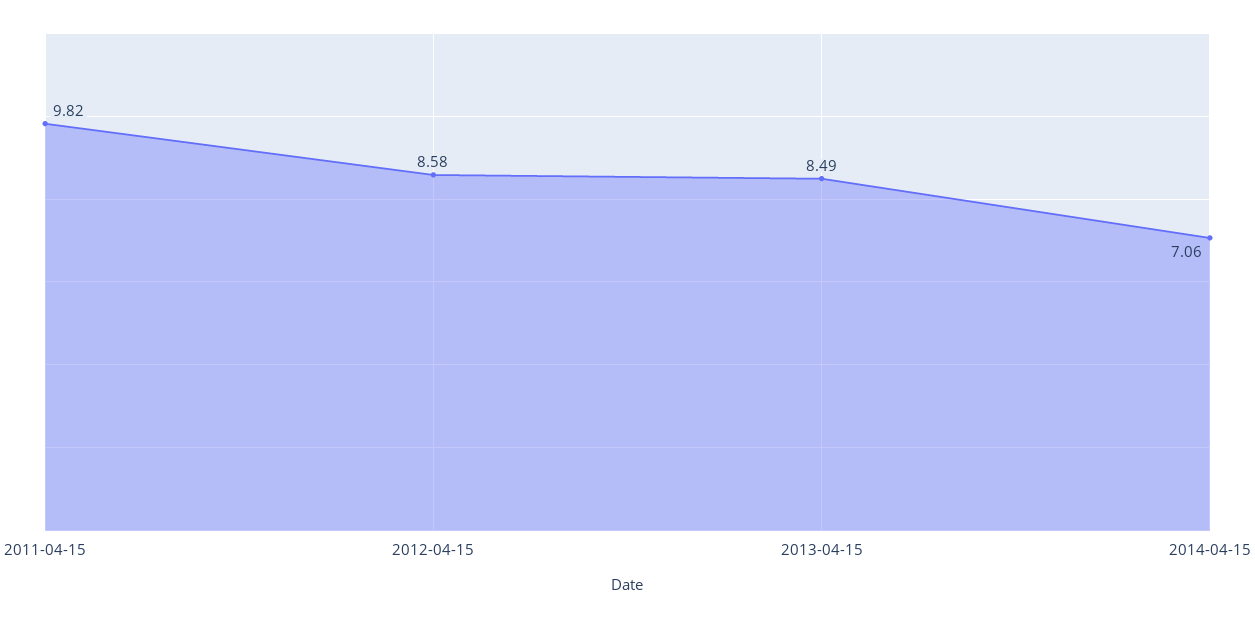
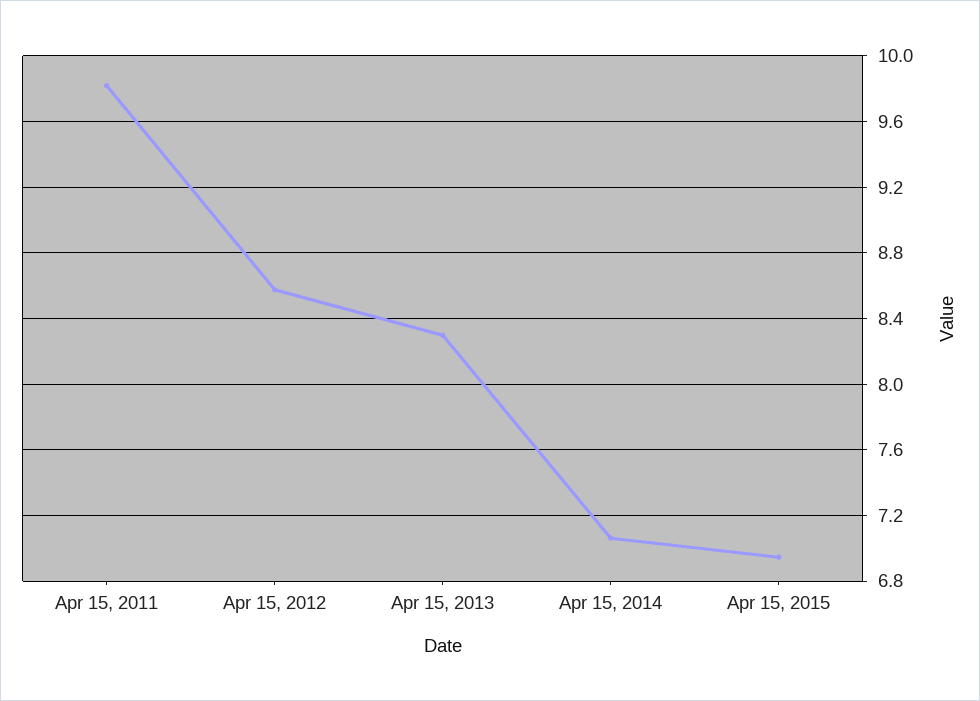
2013-04-15: 8.49 -> 8.3
Apr 15, 2015: none -> 6.95

